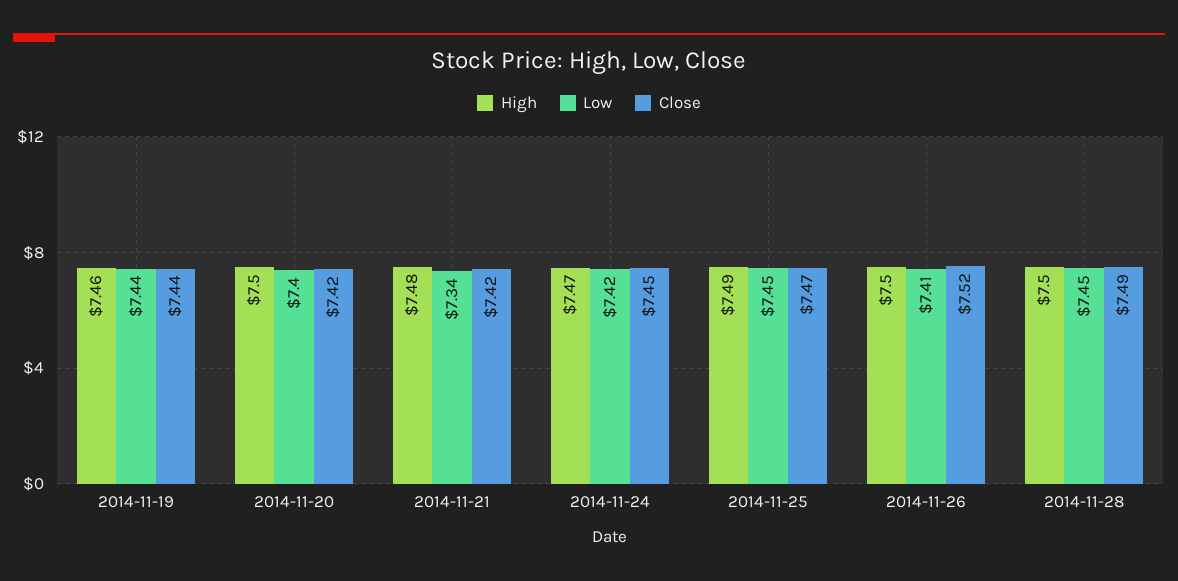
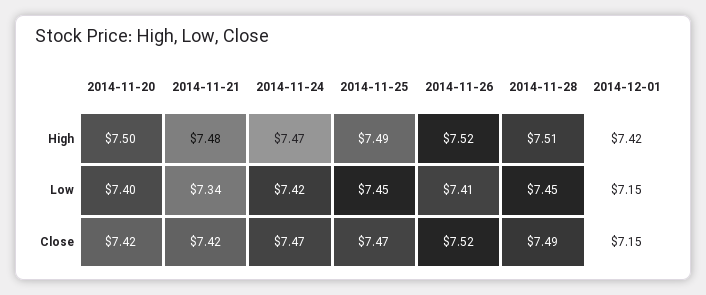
High, 2014-11-19: 7.46 -> none
Low, 2014-11-19: 7.44 -> none
Close, 2014-11-19: 7.44 -> none
Close, 2014-11-24: 7.45 -> 7.47
High, 2014-11-26: 7.5 -> 7.52
High, 2014-11-28: 7.5 -> 7.51
High, 2014-12-01: none -> 7.42
Low, 2014-12-01: none -> 7.15
Close, 2014-12-01: none -> 7.15

